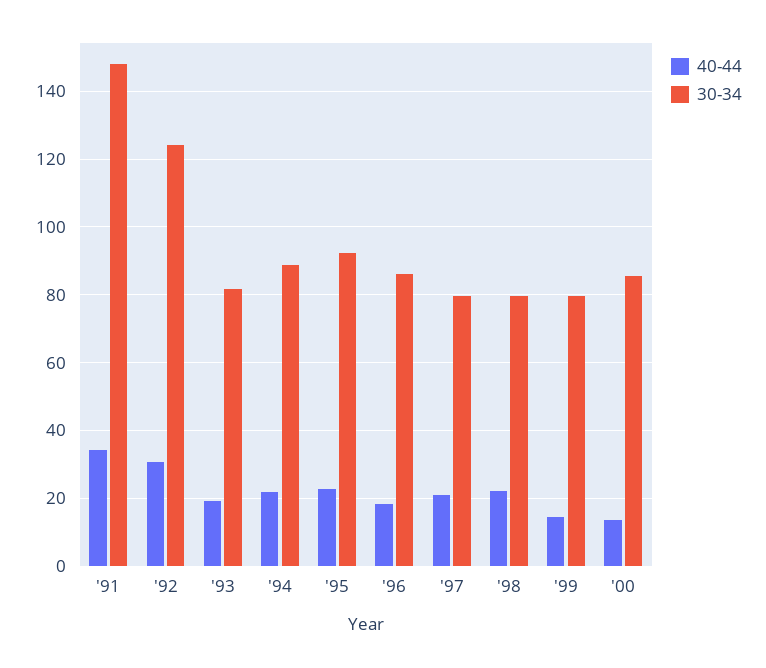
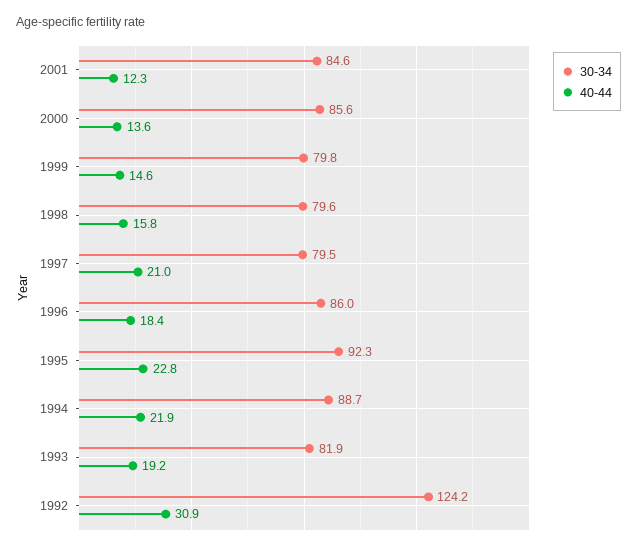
40-44, '91: 34 -> none
30-34, '91: 148 -> none
40-44, '98: 22 -> 15.8
30-34, 2001: none -> 84.6
40-44, 2001: none -> 12.3

